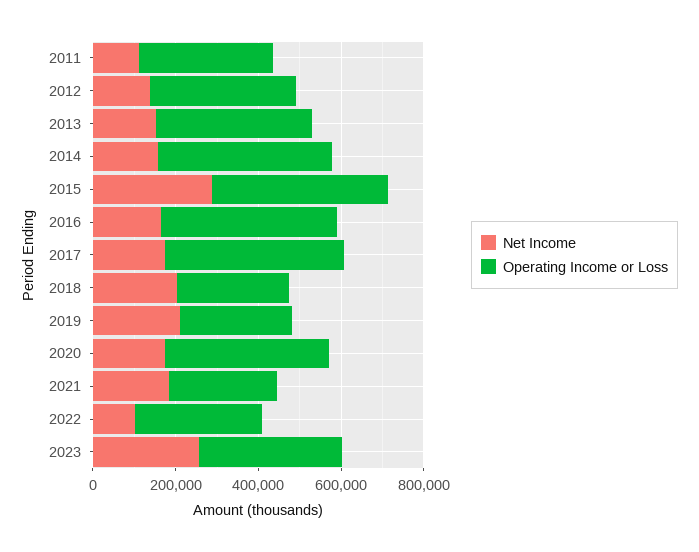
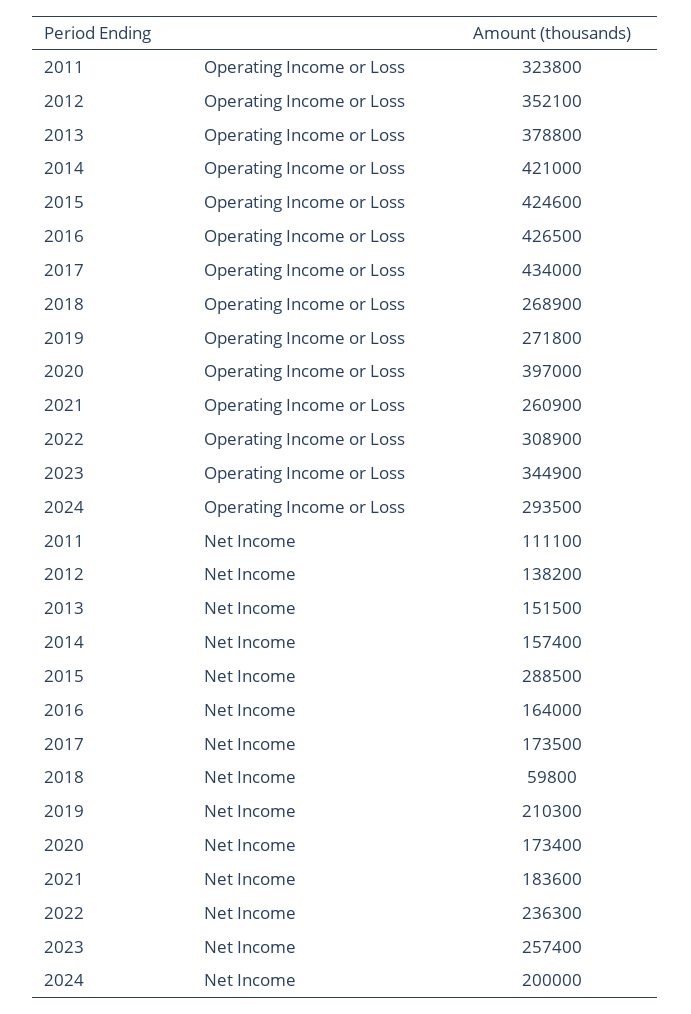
Net Income, 2018: 200000 -> 59800
Net Income, 2022: 100000 -> 236300
Operating Income or Loss, 2024: none -> 293500
Net Income, 2024: none -> 200000

